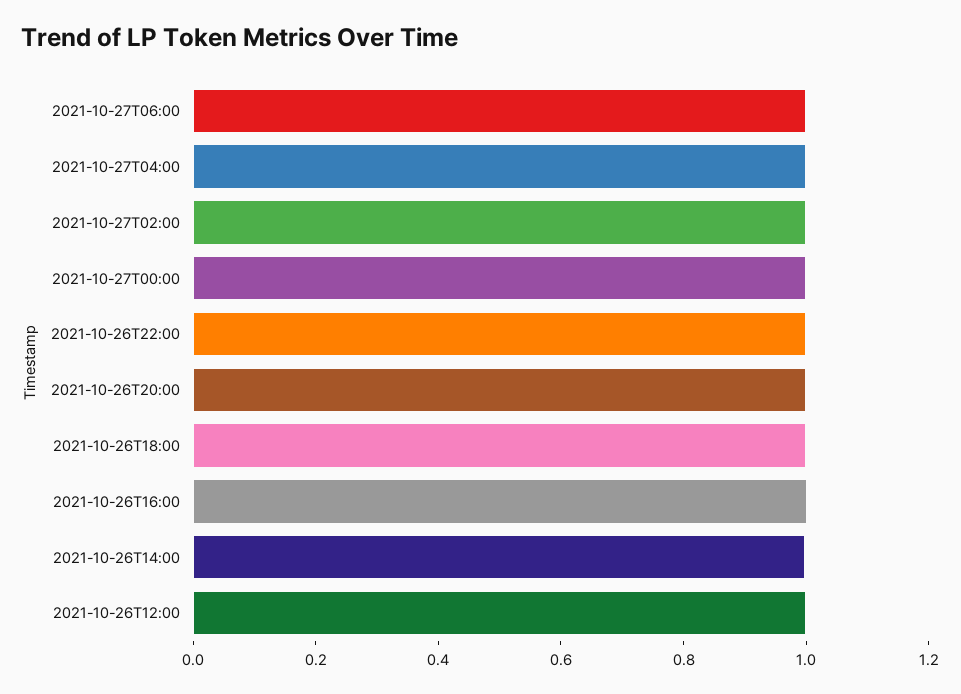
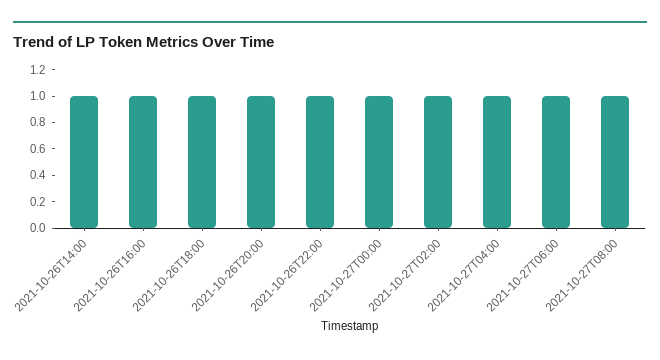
2021-10-26T12:00: 1 -> none
2021-10-27T08:00: none -> 1

